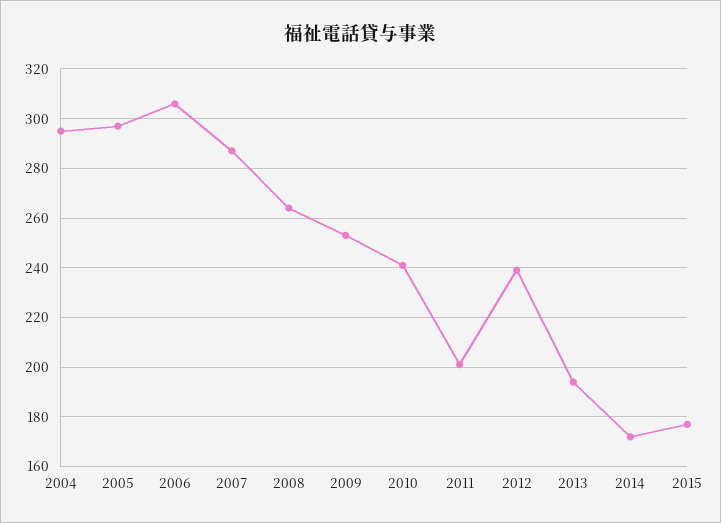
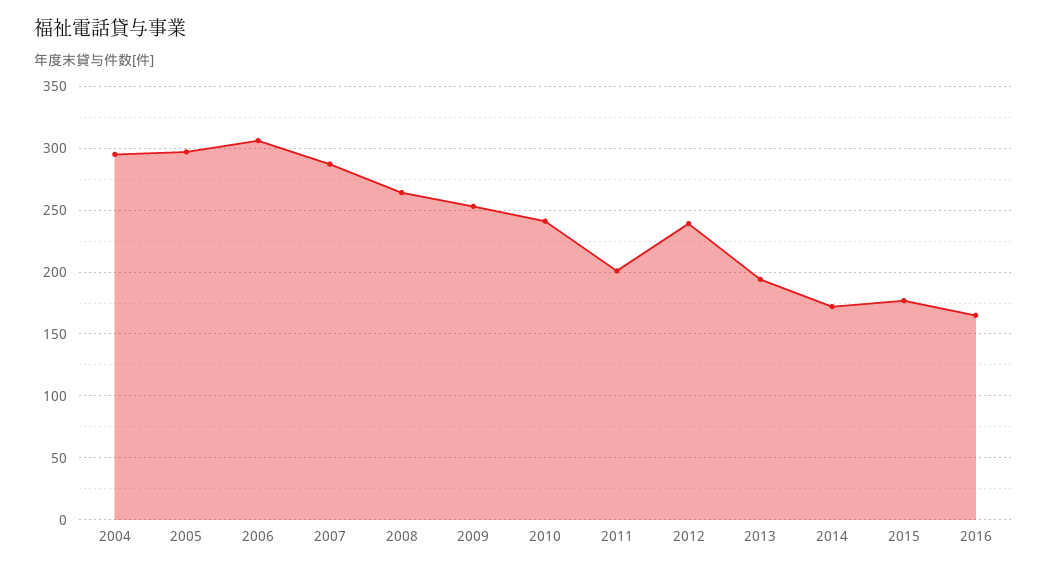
2016: none -> 165

